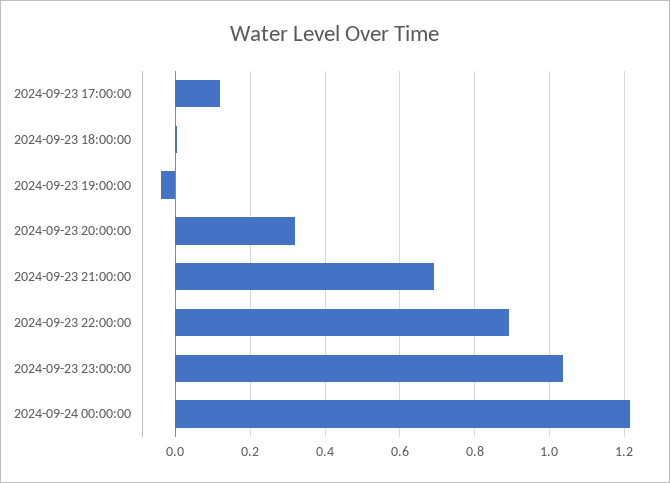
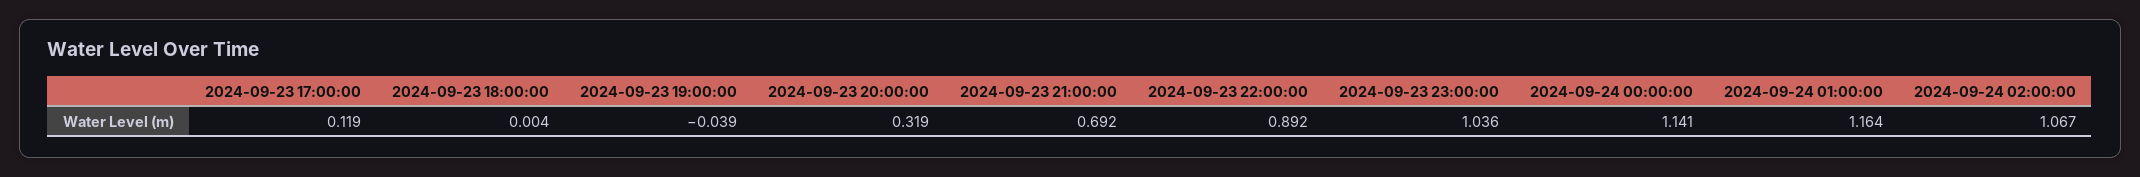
2024-09-24 00:00:00: 1.22 -> 1.141
2024-09-24 01:00:00: none -> 1.164
2024-09-24 02:00:00: none -> 1.067

